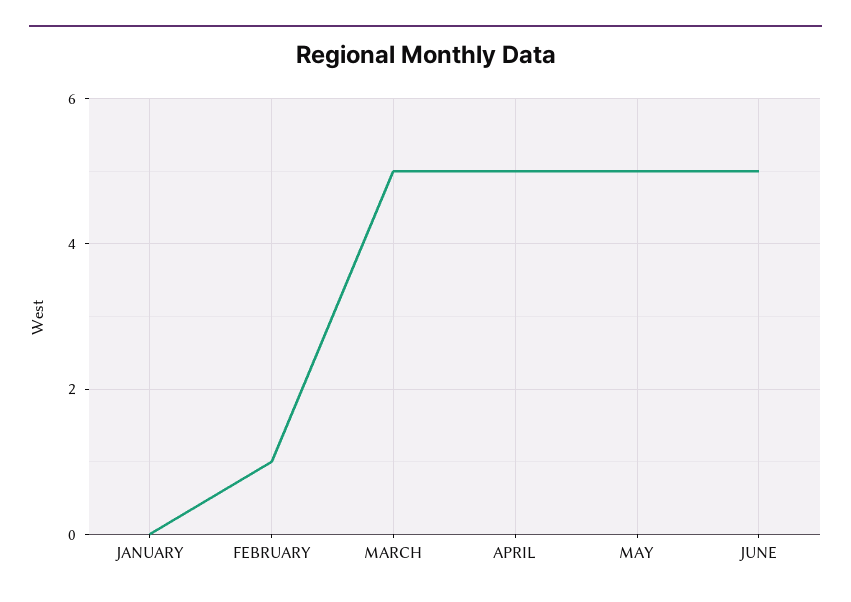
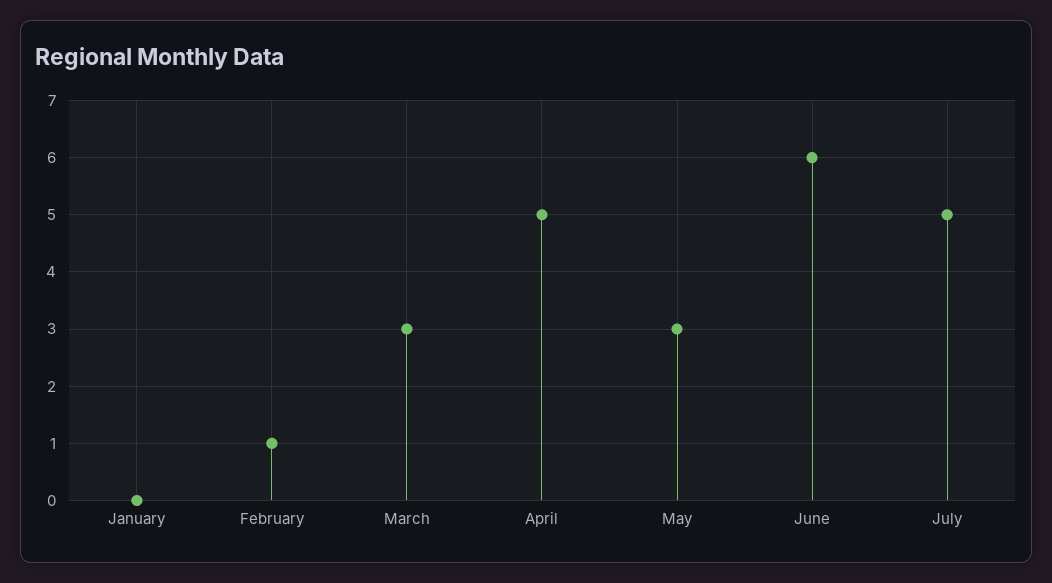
MARCH: 5 -> 3
MAY: 5 -> 3
JUNE: 5 -> 6
July: none -> 5

